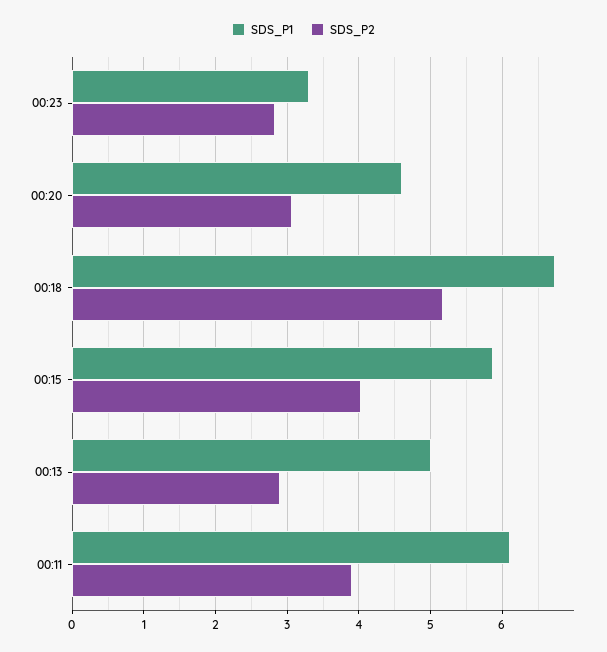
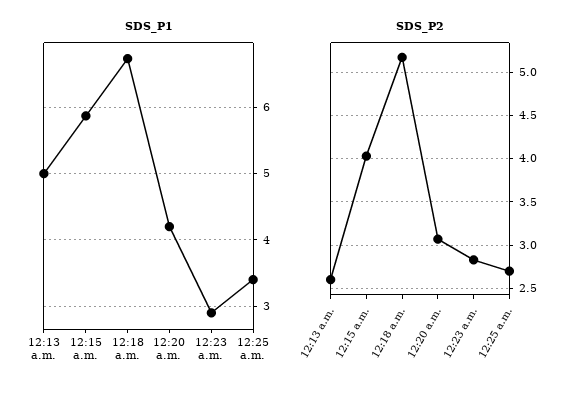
SDS_P1, 00:23: 3.3 -> 2.9
SDS_P1, 00:20: 4.6 -> 4.2
SDS_P2, 00:13: 2.9 -> 2.6
SDS_P1, 00:11: 6.1 -> none
SDS_P2, 00:11: 3.9 -> none
SDS_P1, 12:25 a.m.: none -> 3.4
SDS_P2, 12:25 a.m.: none -> 2.7

